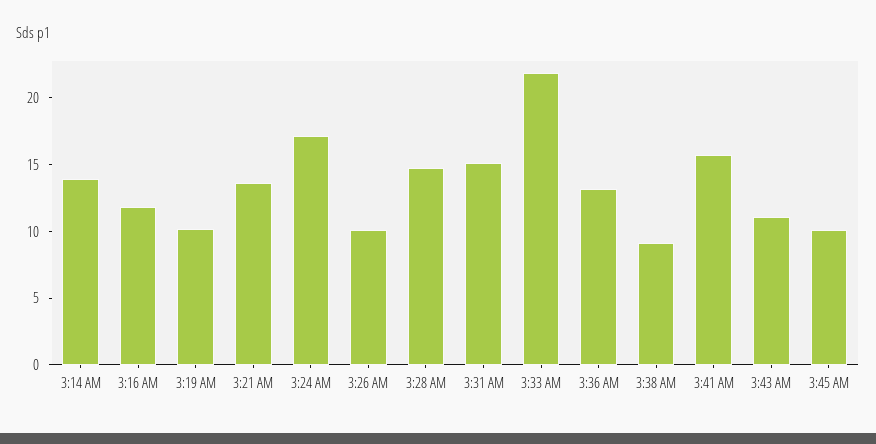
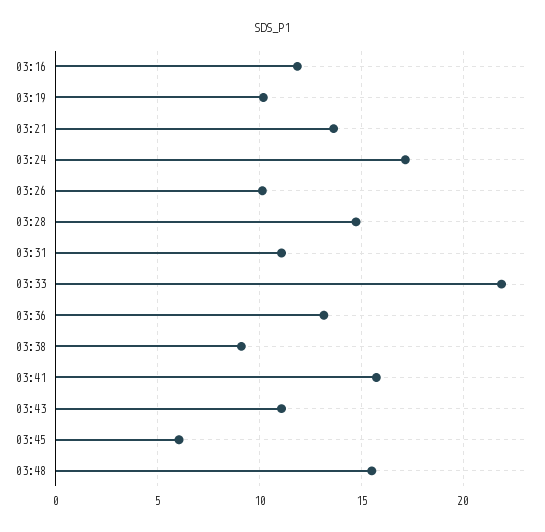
3:14 AM: 14 -> none
3:31 AM: 15 -> 11
3:45 AM: 10 -> 6
03:48: none -> 15.5

